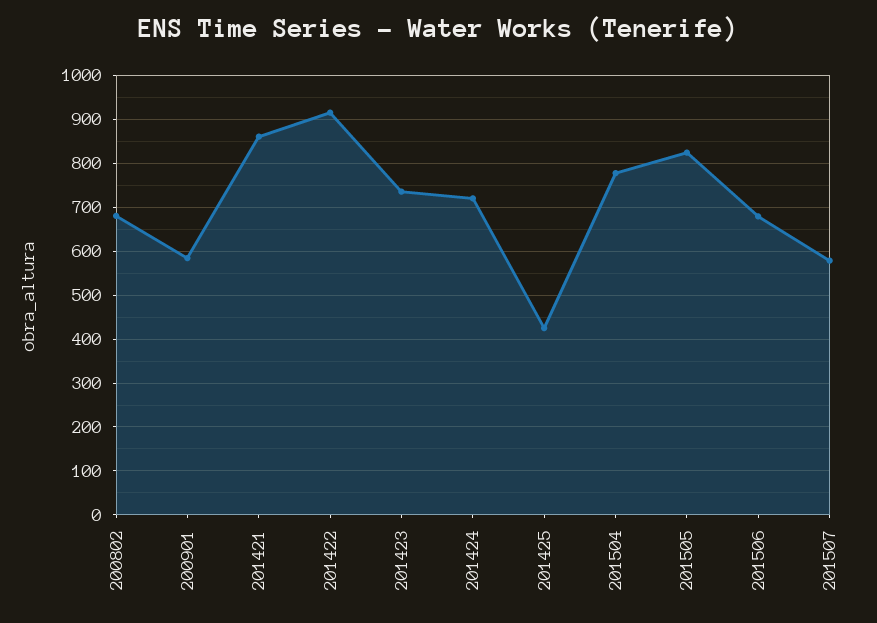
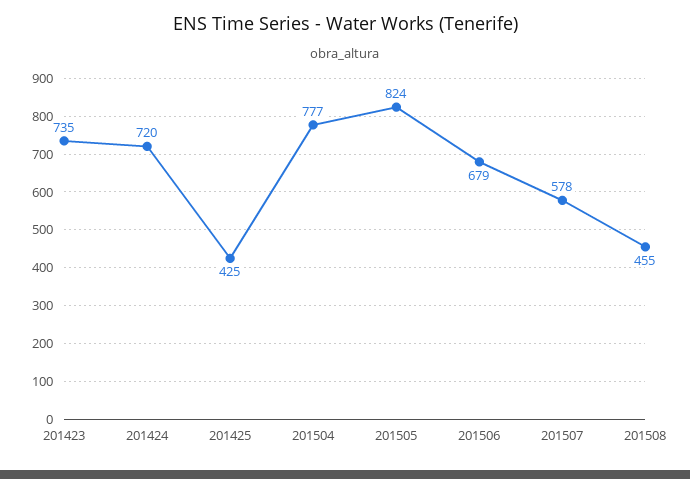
200802: 680 -> none
200901: 580 -> none
201421: 860 -> none
201422: 920 -> none
201508: none -> 455

